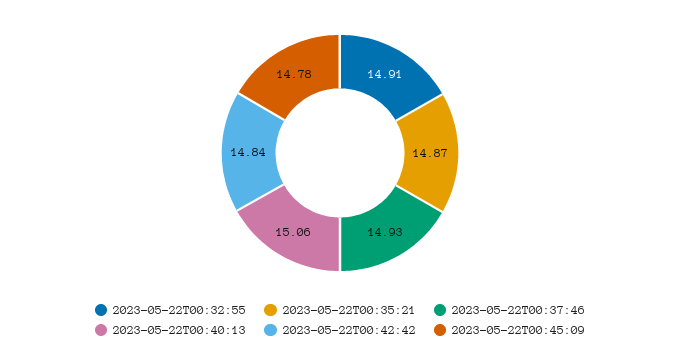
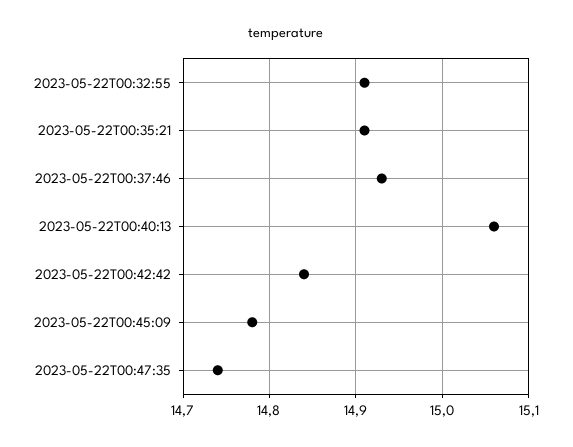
2023-05-22T00:35:21: 14.87 -> 14.91
2023-05-22T00:47:35: none -> 14.74

